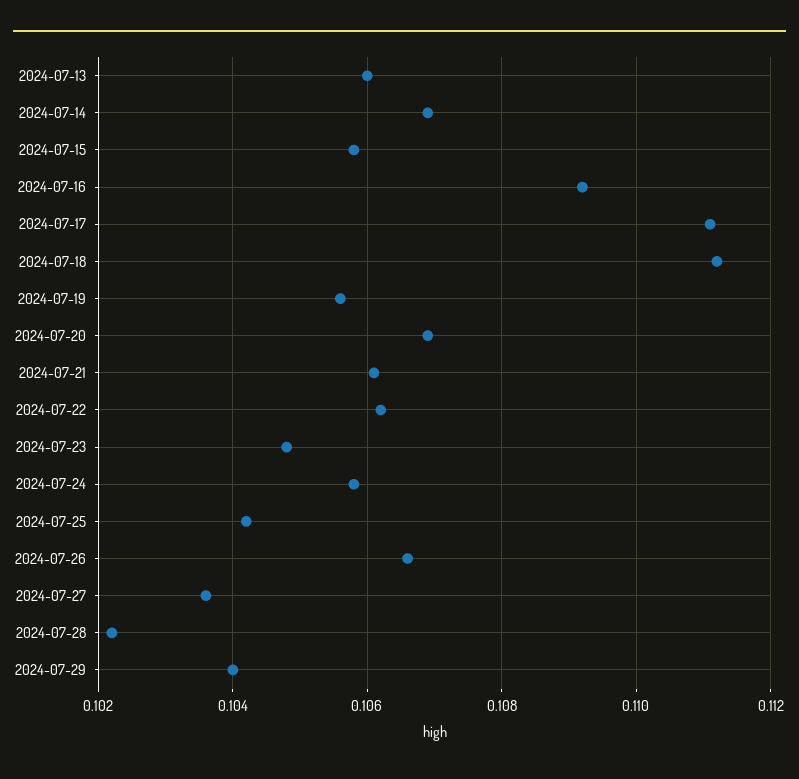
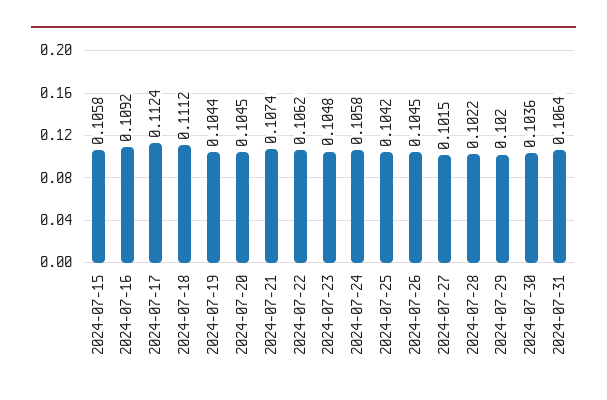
2024-07-13: 0.106 -> none
2024-07-14: 0.107 -> none
2024-07-17: 0.111 -> 0.1124
2024-07-19: 0.1055 -> 0.1044
2024-07-20: 0.107 -> 0.1045
2024-07-21: 0.106 -> 0.1074
2024-07-26: 0.1065 -> 0.1045
2024-07-27: 0.1035 -> 0.1015
2024-07-29: 0.104 -> 0.102
2024-07-30: none -> 0.1036
2024-07-31: none -> 0.1064

